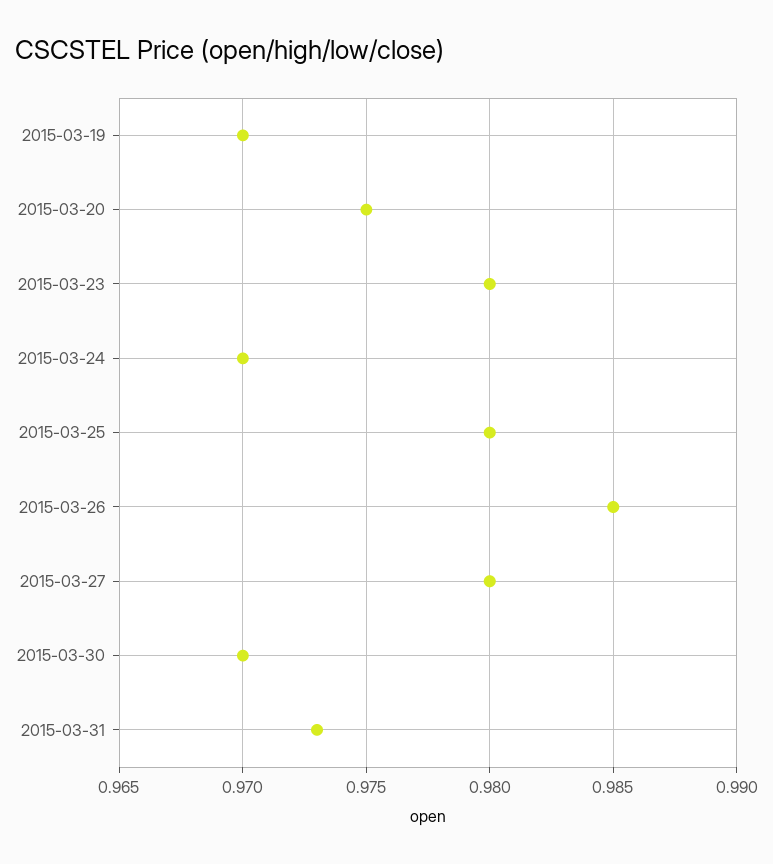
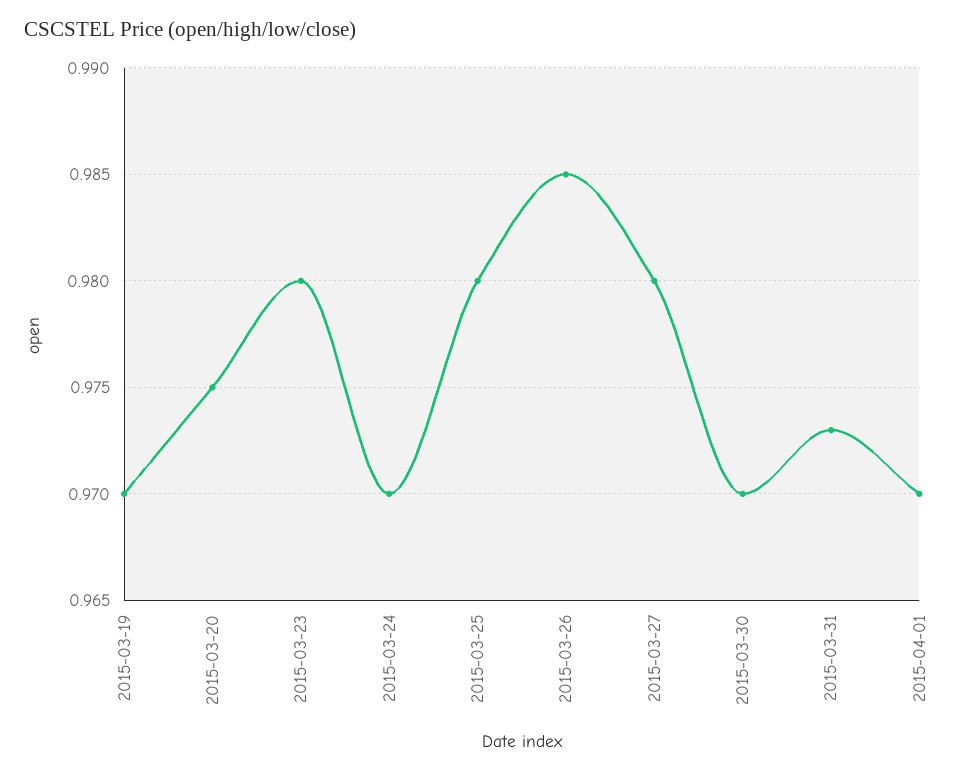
2015-04-01: none -> 0.97

